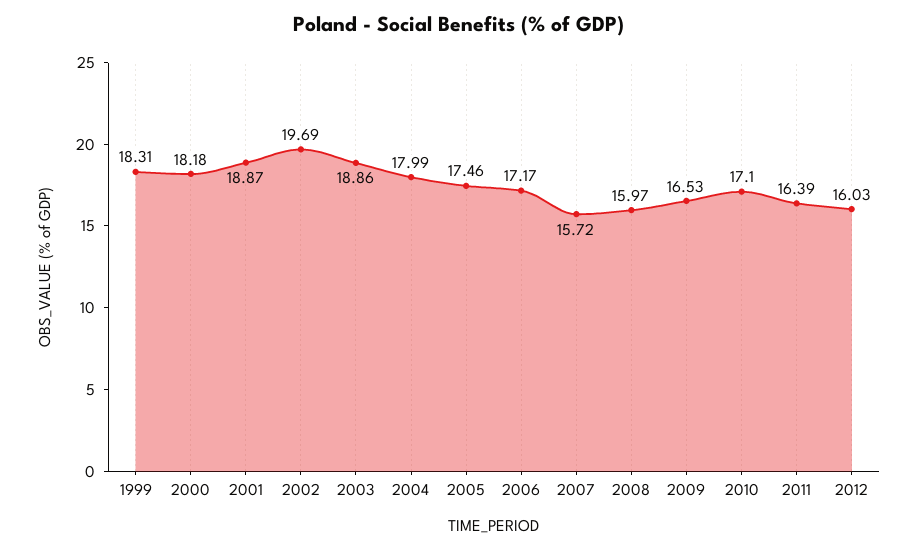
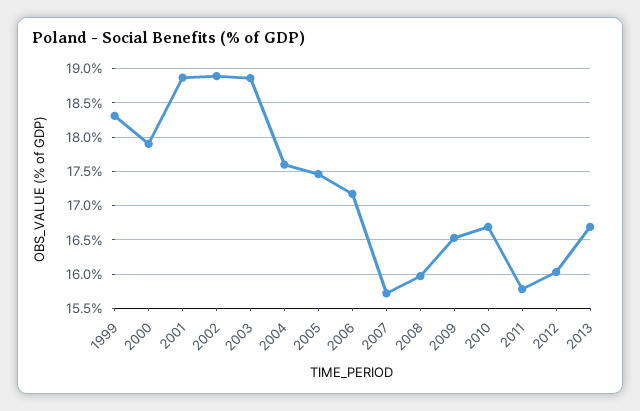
2000: 18.18 -> 17.9
2002: 19.69 -> 18.9
2004: 17.99 -> 17.6
2010: 17.1 -> 16.7
2011: 16.39 -> 15.8
2013: none -> 16.7

